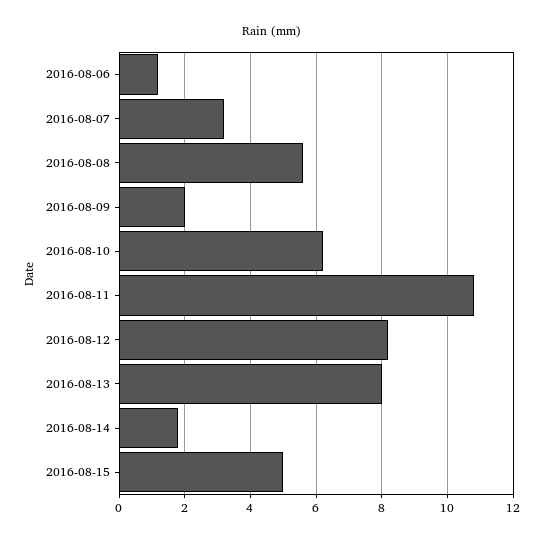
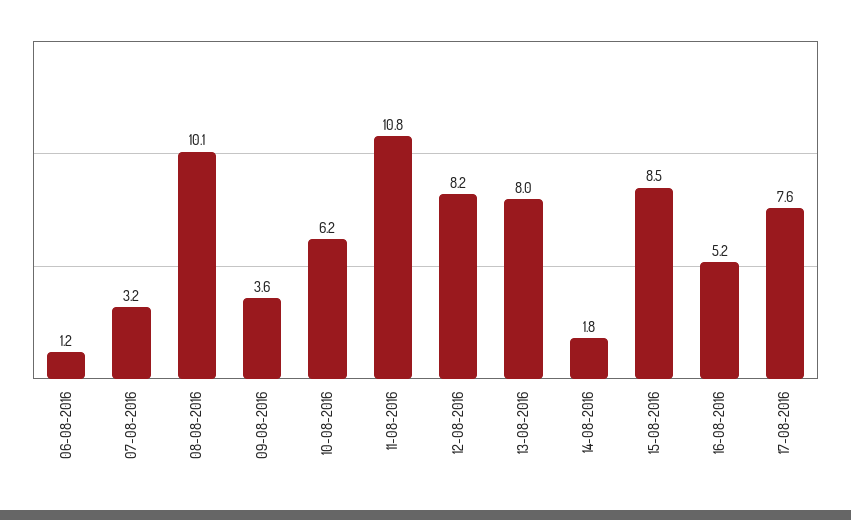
2016-08-08: 5.5 -> 10.1
2016-08-09: 2 -> 3.6
2016-08-15: 5 -> 8.5
16-08-2016: none -> 5.2
17-08-2016: none -> 7.6

